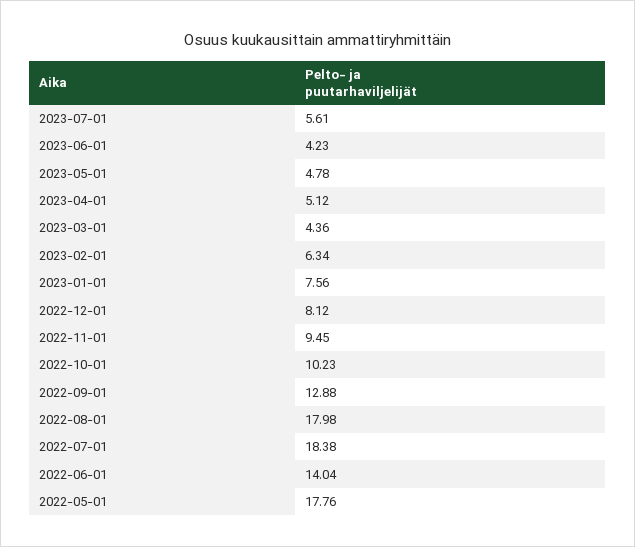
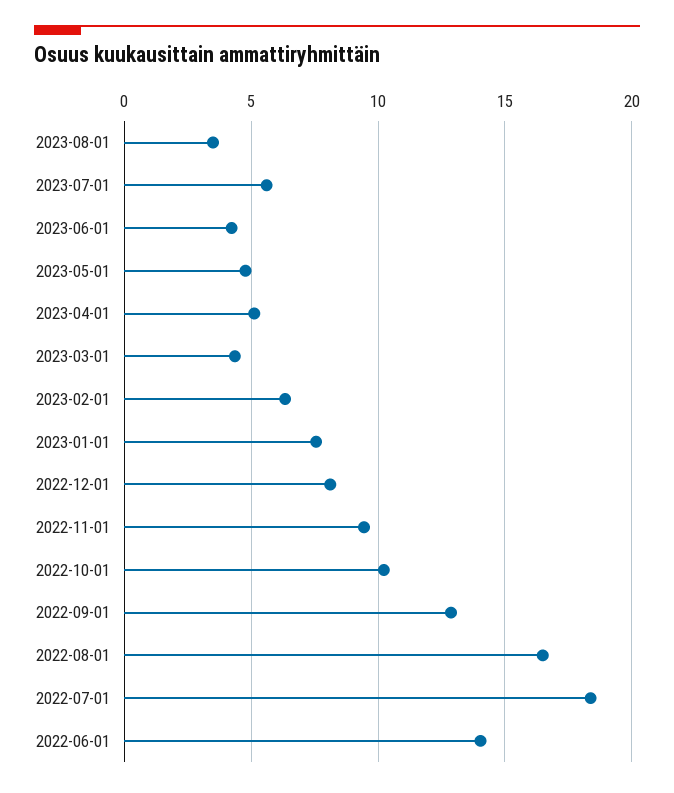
2022-08-01: 17.98 -> 16.5
2022-05-01: 17.76 -> none
2023-08-01: none -> 3.5

